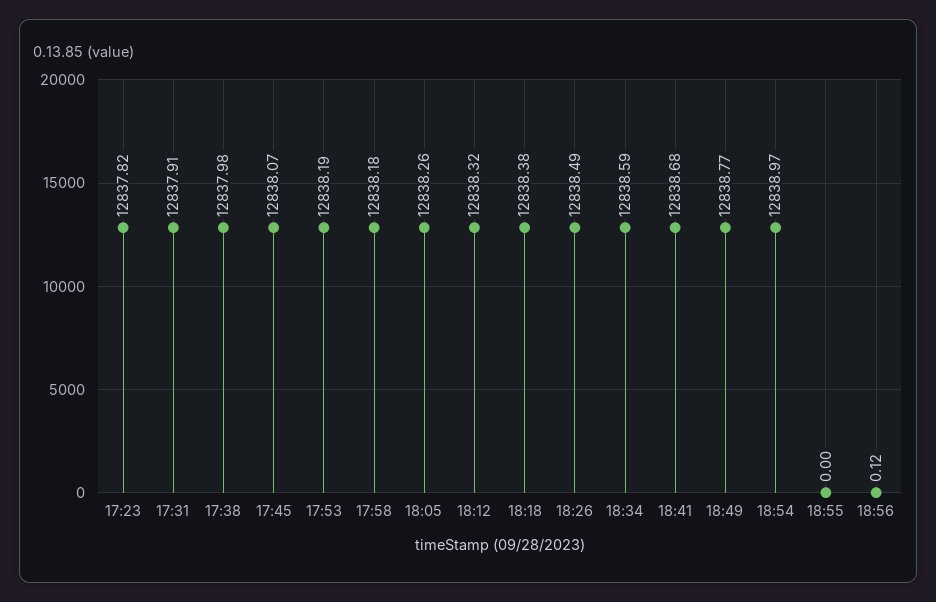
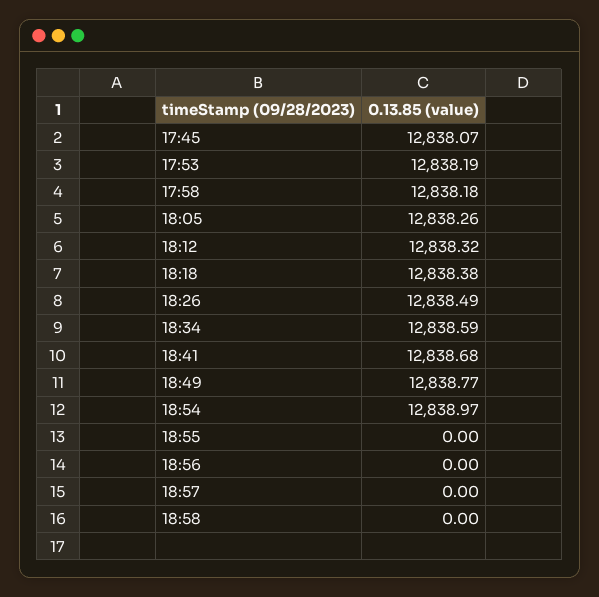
17:23: 12837.82 -> none
17:31: 12837.91 -> none
17:38: 12837.98 -> none
18:56: 0.12 -> 0
18:57: none -> 0
18:58: none -> 0

